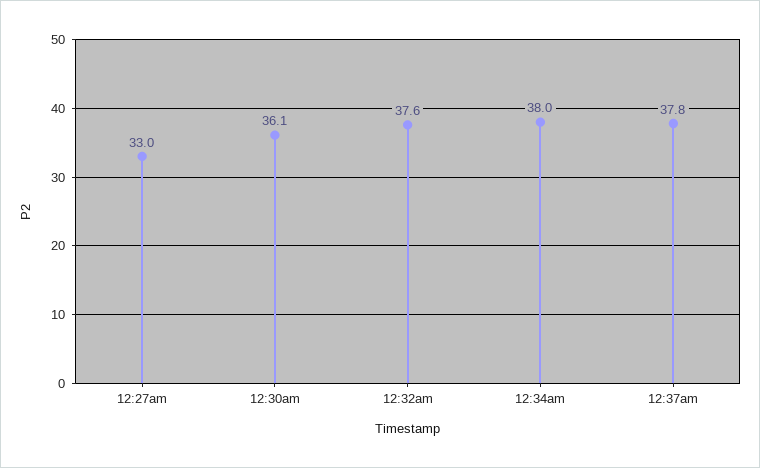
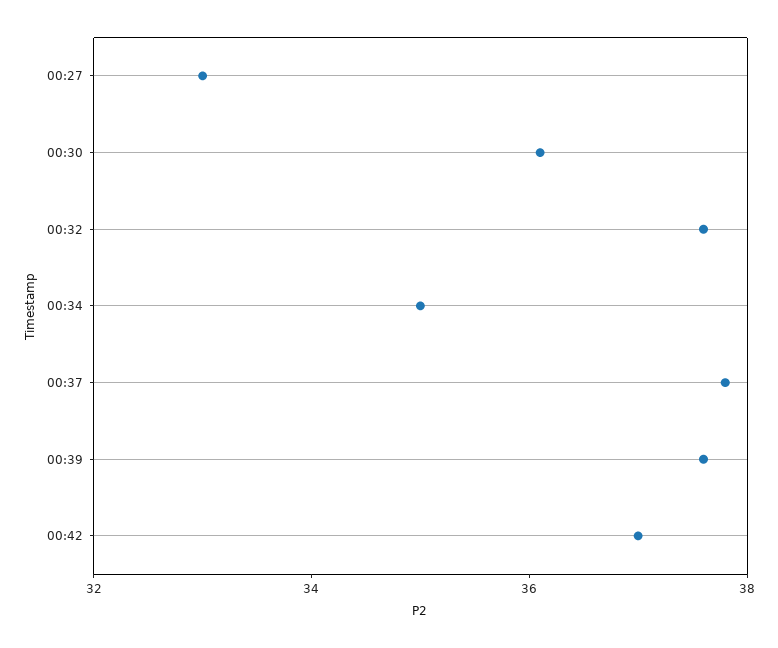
12:34am: 38 -> 35
00:39: none -> 37.5
00:42: none -> 37

